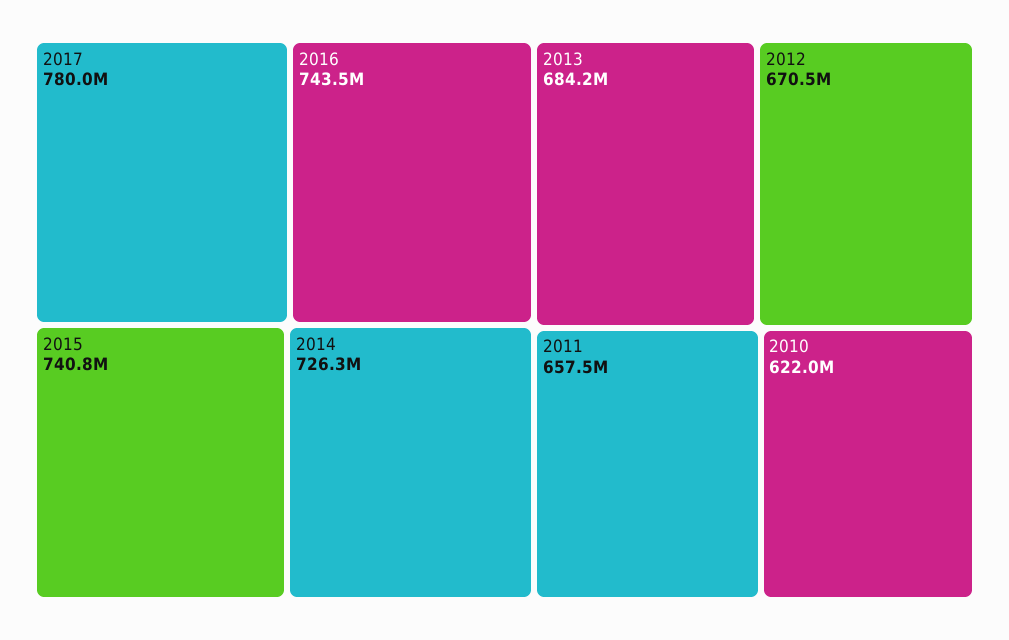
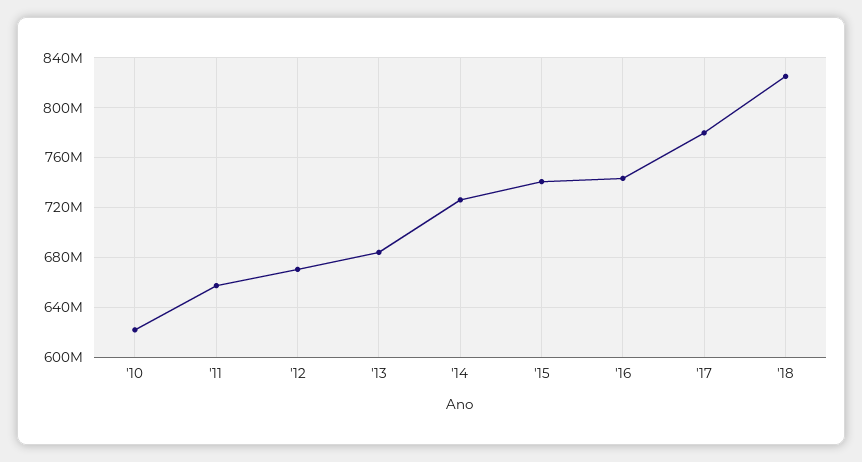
'18: none -> 825000000

